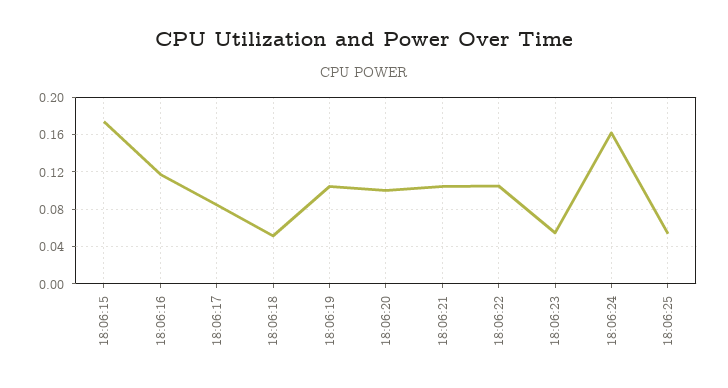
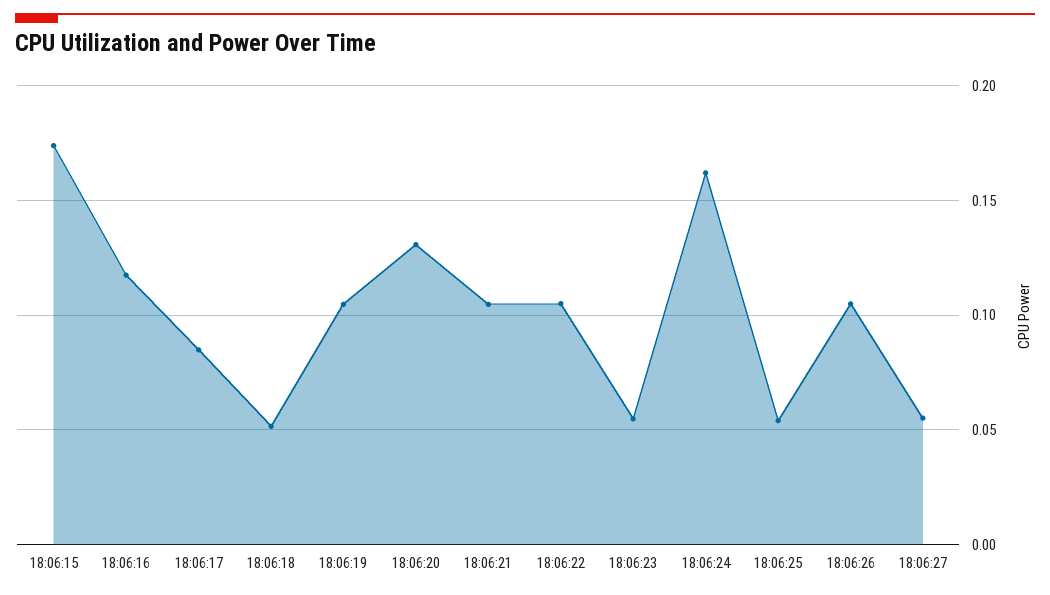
18:06:20: 0.1 -> 0.13
18:06:26: none -> 0.105
18:06:27: none -> 0.055

